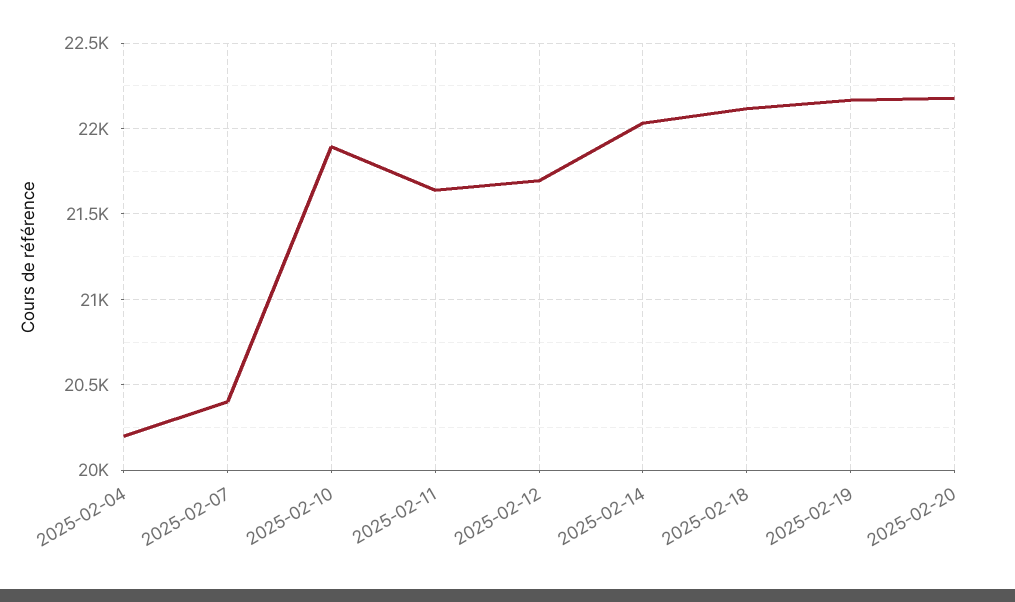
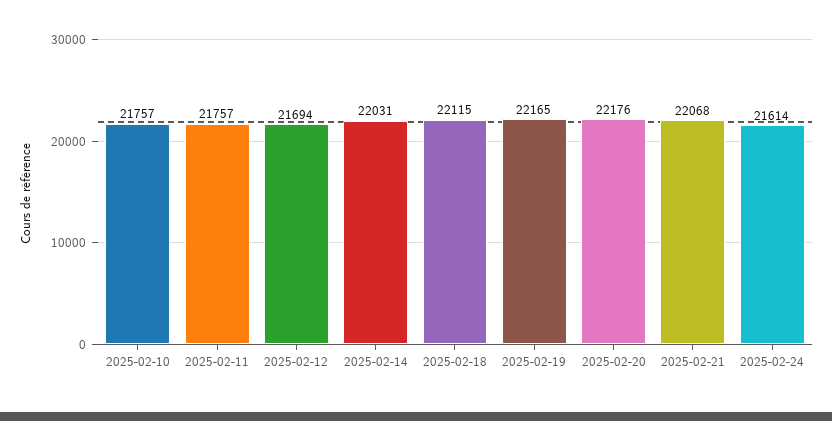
2025-02-04: 20200 -> none
2025-02-07: 20400 -> none
2025-02-10: 21900 -> 21757
2025-02-11: 21650 -> 21757
2025-02-21: none -> 22068
2025-02-24: none -> 21614

